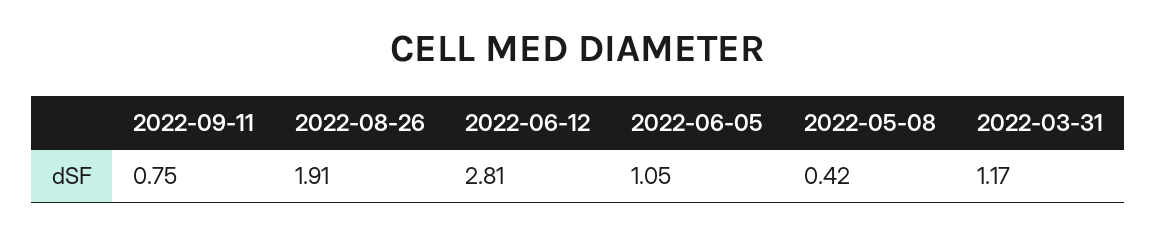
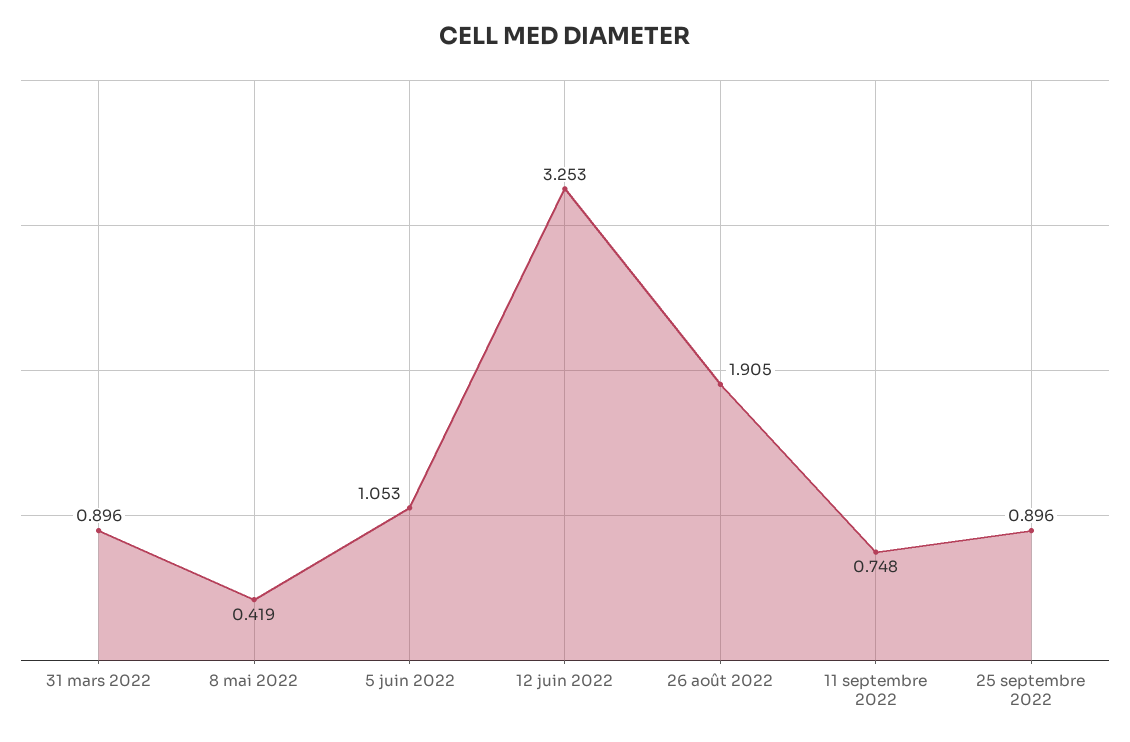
2022-06-12: 2.81 -> 3.253
2022-03-31: 1.17 -> 0.896
25 septembre 2022: none -> 0.896

